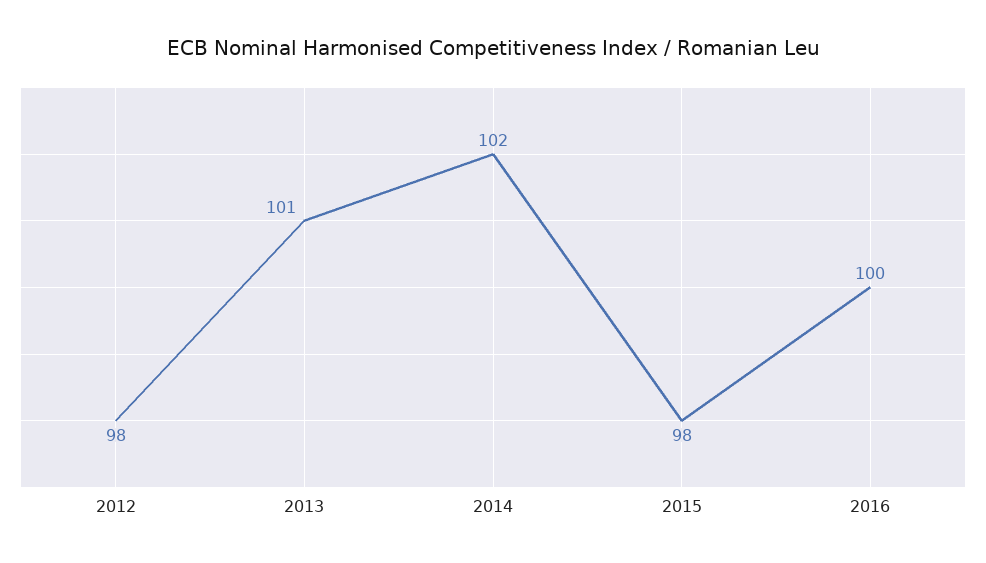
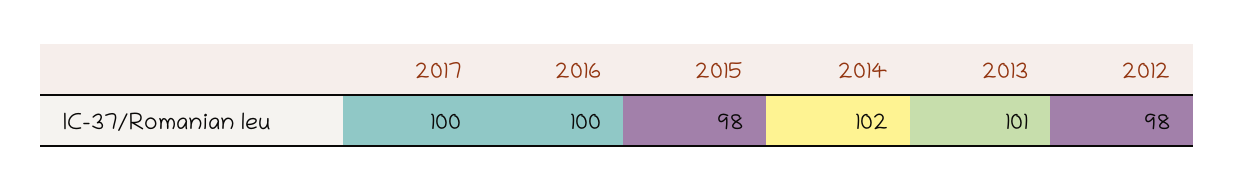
2017: none -> 100

